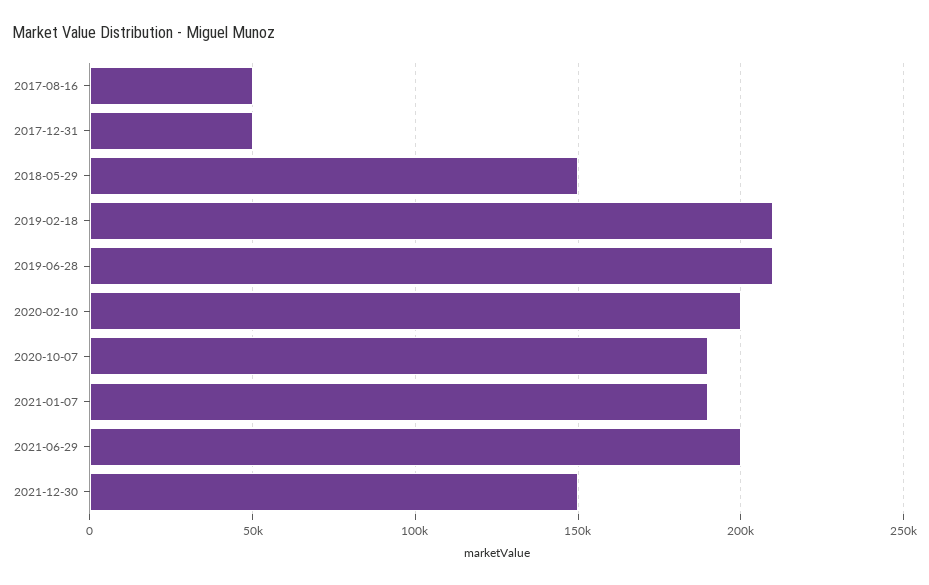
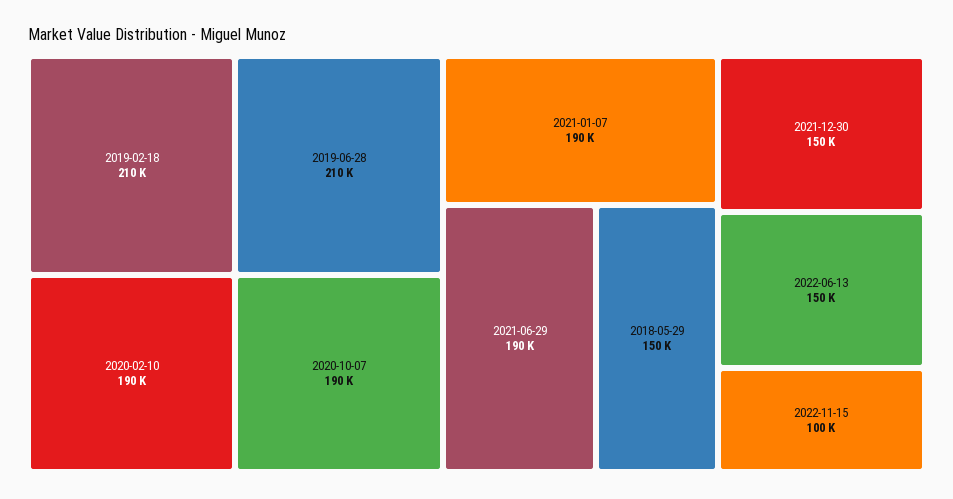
2017-08-16: 50000 -> none
2017-12-31: 50000 -> none
2020-02-10: 200000 -> 190000
2021-06-29: 200000 -> 190000
2022-06-13: none -> 150000
2022-11-15: none -> 100000

